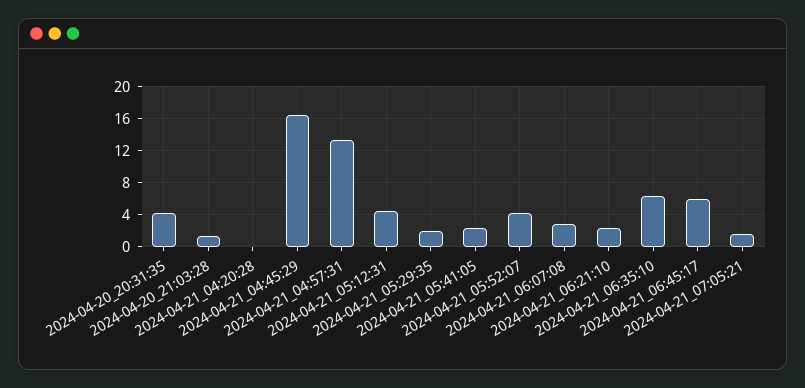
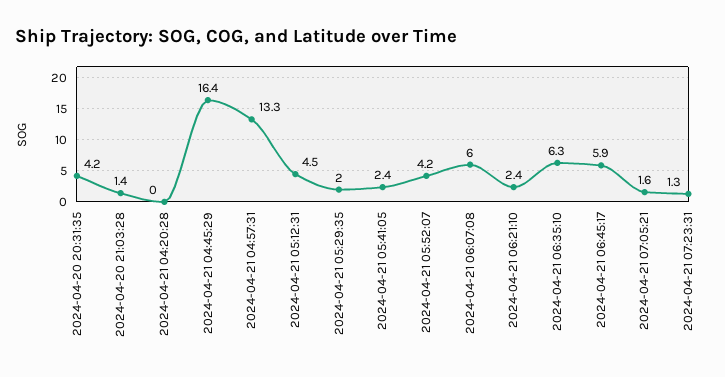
2024-04-21_06:07:08: 3 -> 6
2024-04-21 07:23:31: none -> 1.3

